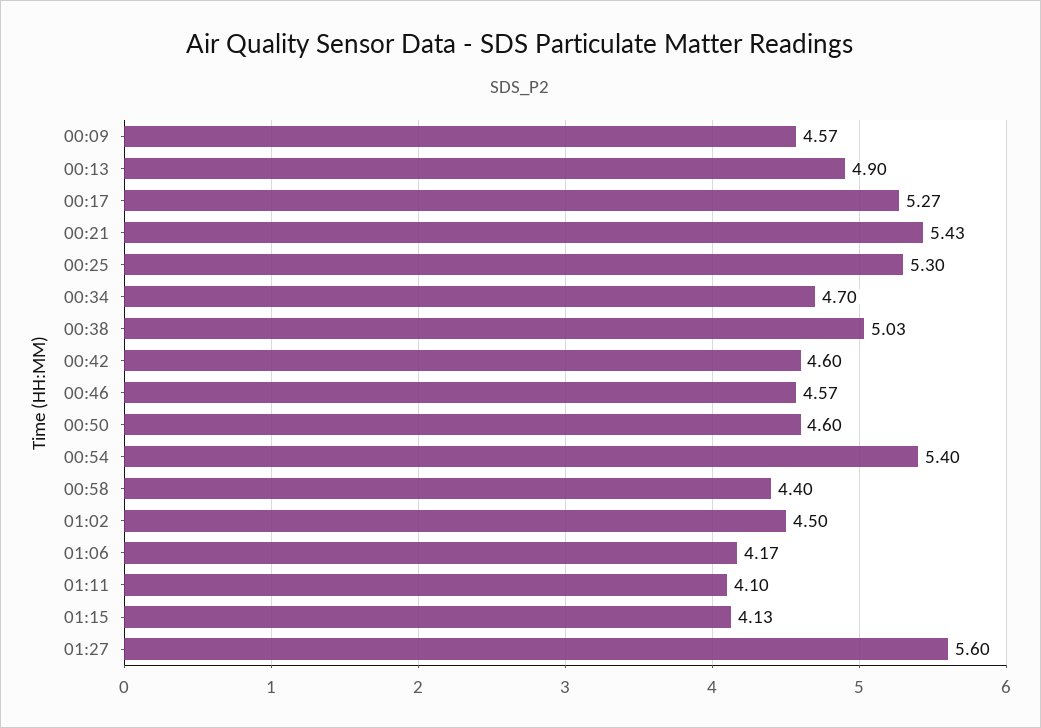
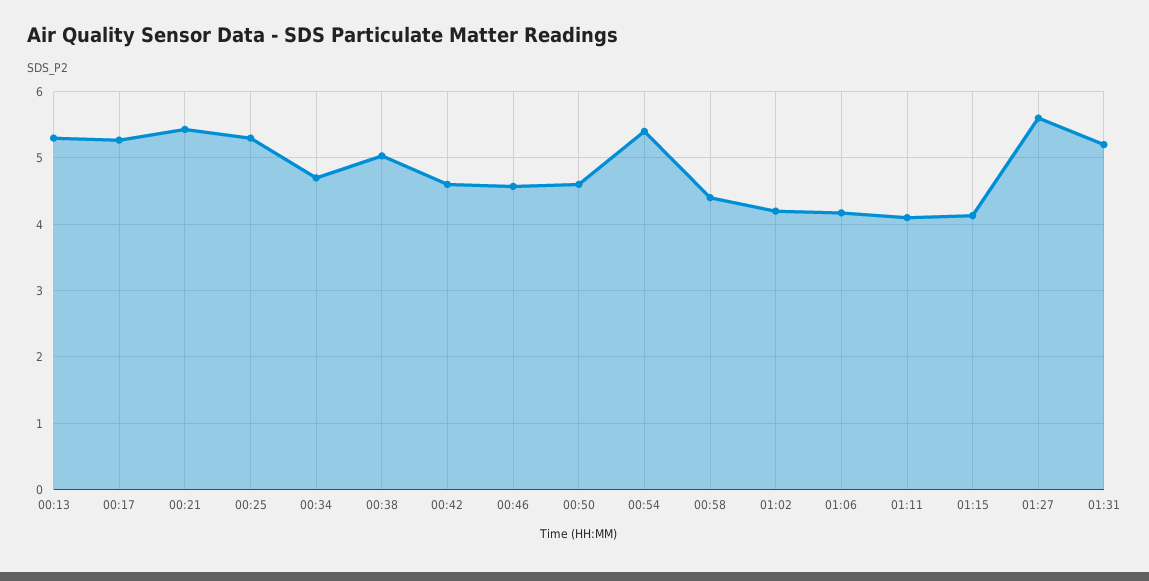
00:09: 4.57 -> none
00:13: 4.9 -> 5.3
01:02: 4.5 -> 4.2
01:31: none -> 5.2

